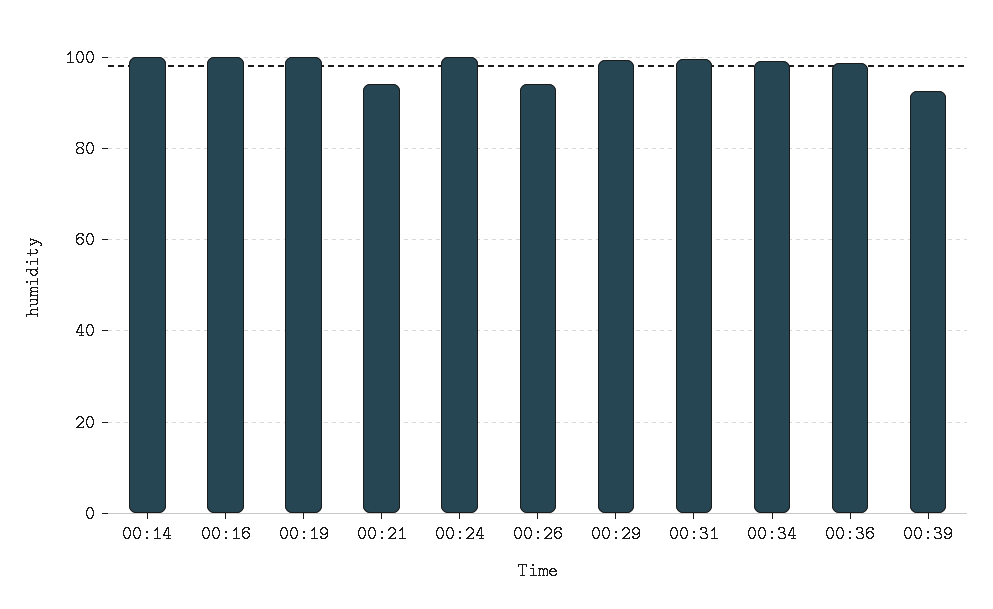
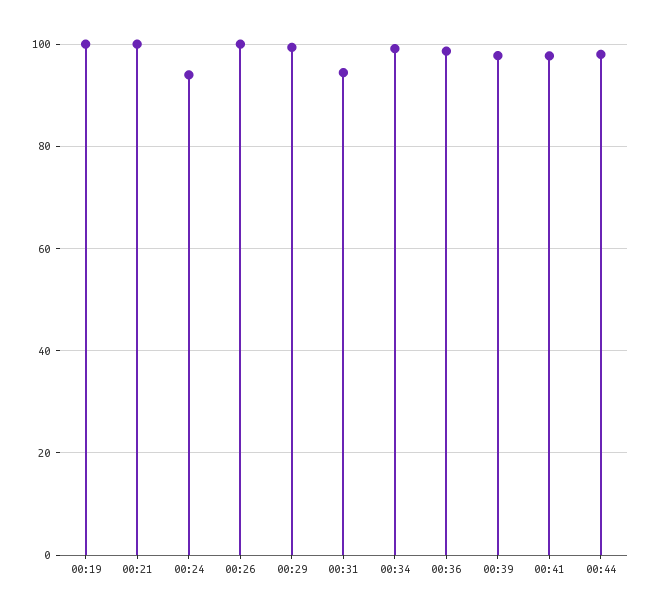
00:14: 100 -> none
00:16: 100 -> none
00:21: 94 -> 100
00:24: 100 -> 94
00:26: 94 -> 100
00:31: 100 -> 94
00:39: 92 -> 98
00:41: none -> 98
00:44: none -> 98

